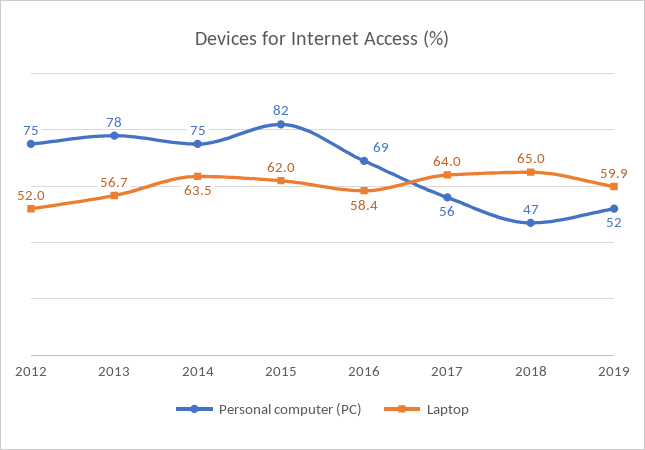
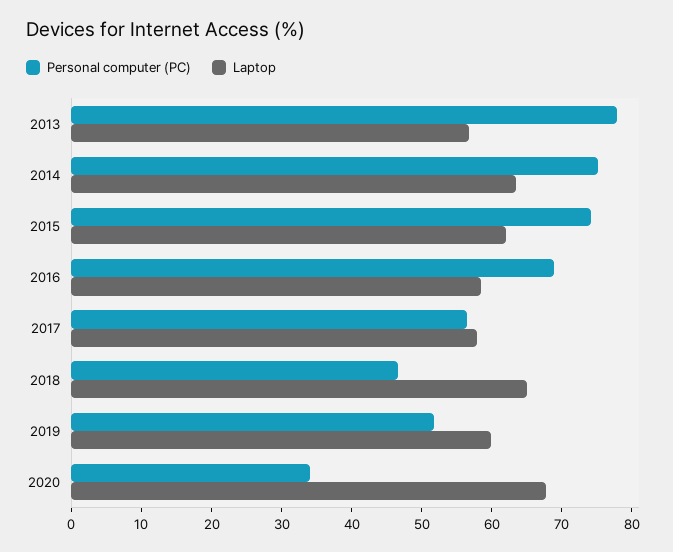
Personal computer (PC), 2012: 75 -> none
Laptop, 2012: 52 -> none
Personal computer (PC), 2015: 82 -> 74
Laptop, 2017: 64 -> 58
Personal computer (PC), 2020: none -> 34
Laptop, 2020: none -> 68

